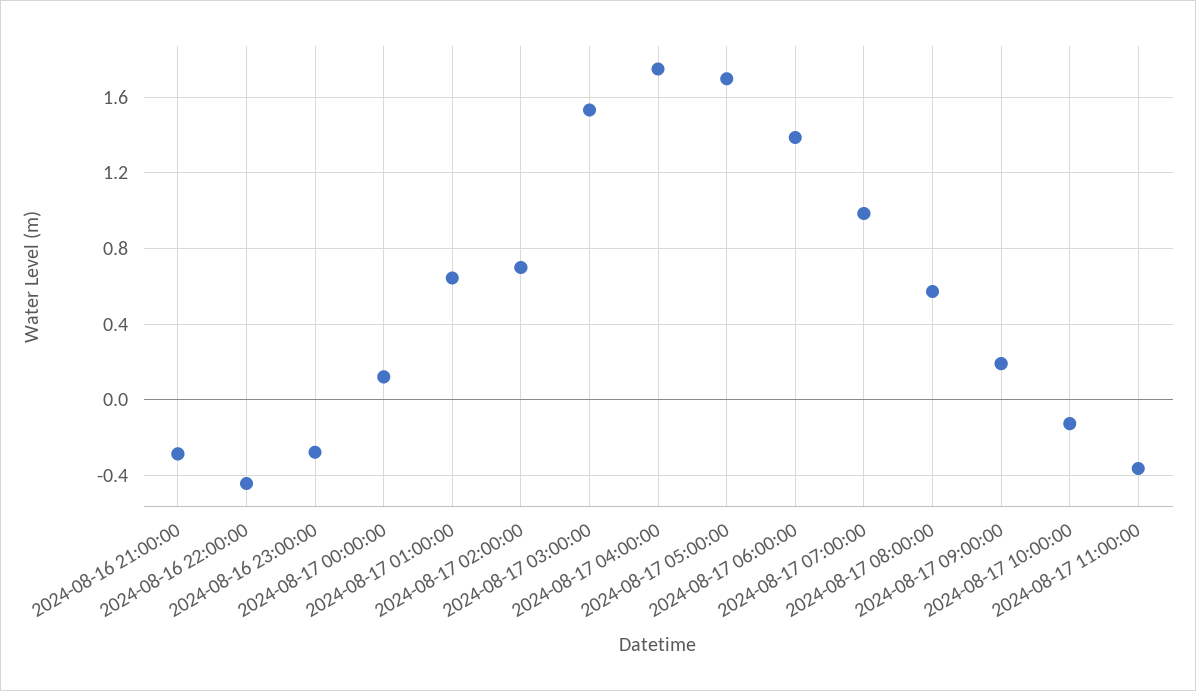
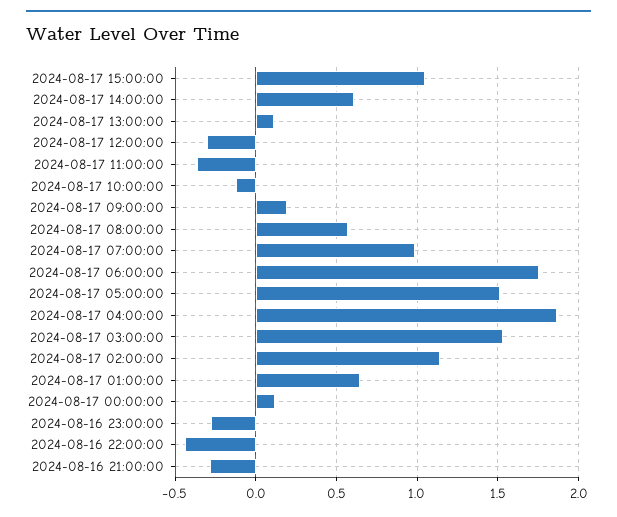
2024-08-17 02:00:00: 0.7 -> 1.15
2024-08-17 04:00:00: 1.75 -> 1.85
2024-08-17 05:00:00: 1.7 -> 1.5
2024-08-17 06:00:00: 1.4 -> 1.75
2024-08-17 15:00:00: none -> 1.05
2024-08-17 14:00:00: none -> 0.6
2024-08-17 13:00:00: none -> 0.1
2024-08-17 12:00:00: none -> -0.3

